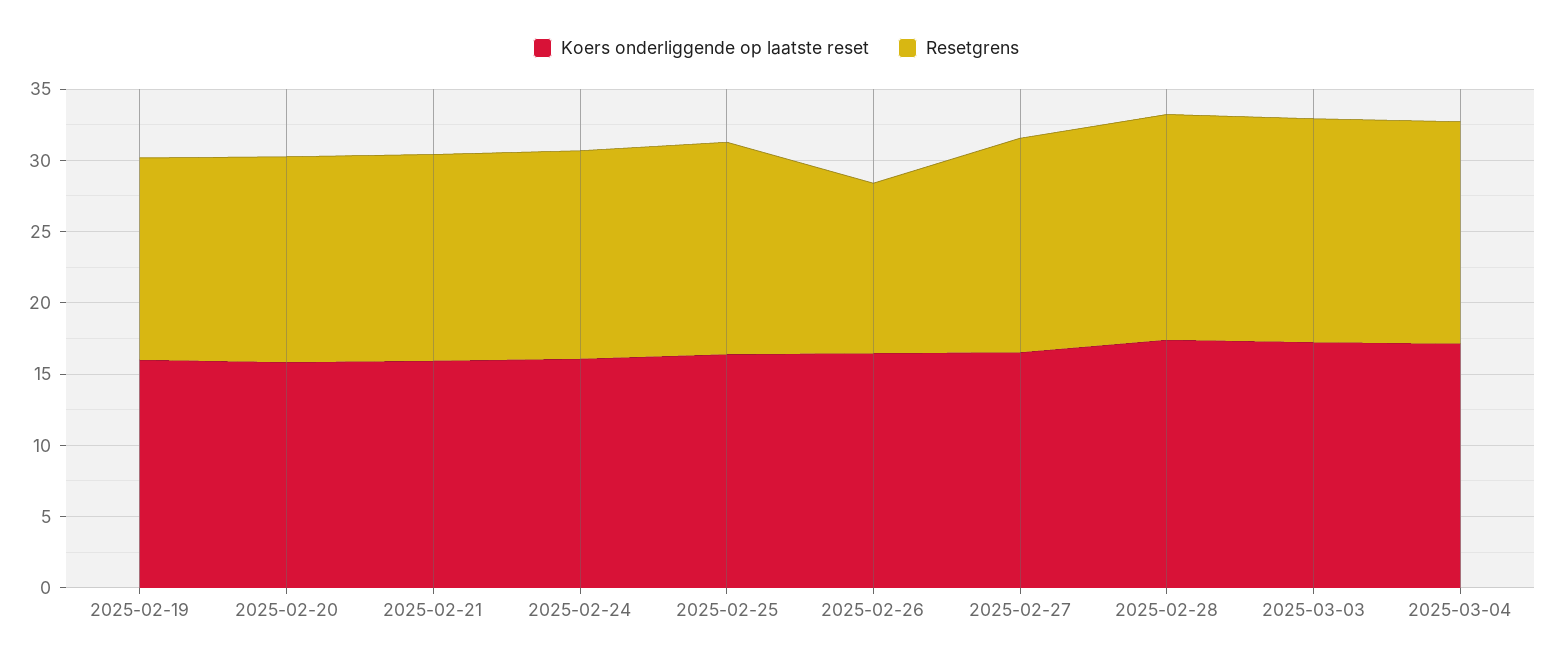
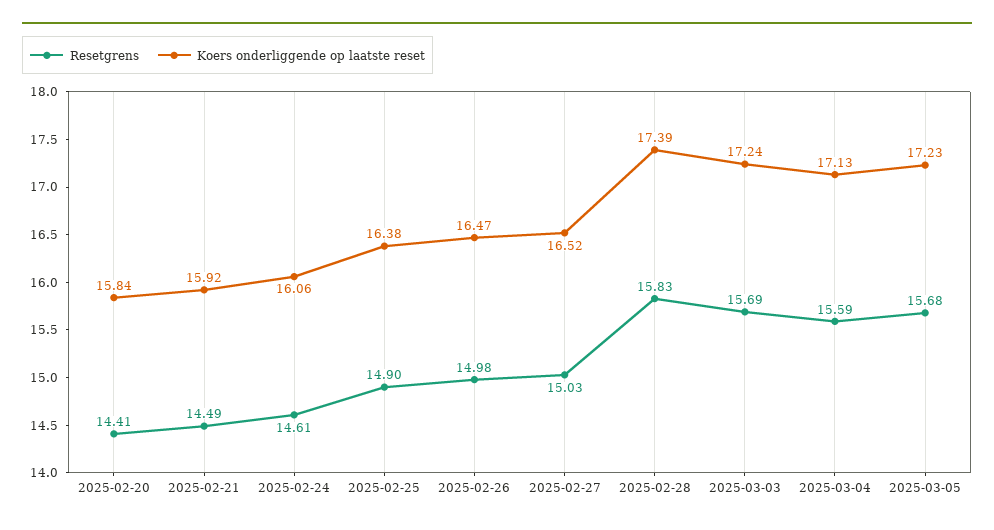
Koers onderliggende op laatste reset, 2025-02-19: 16 -> none
Resetgrens, 2025-02-19: 14 -> none
Resetgrens, 2025-02-26: 12 -> 14.98
Resetgrens, 2025-03-05: none -> 15.68
Koers onderliggende op laatste reset, 2025-03-05: none -> 17.23

